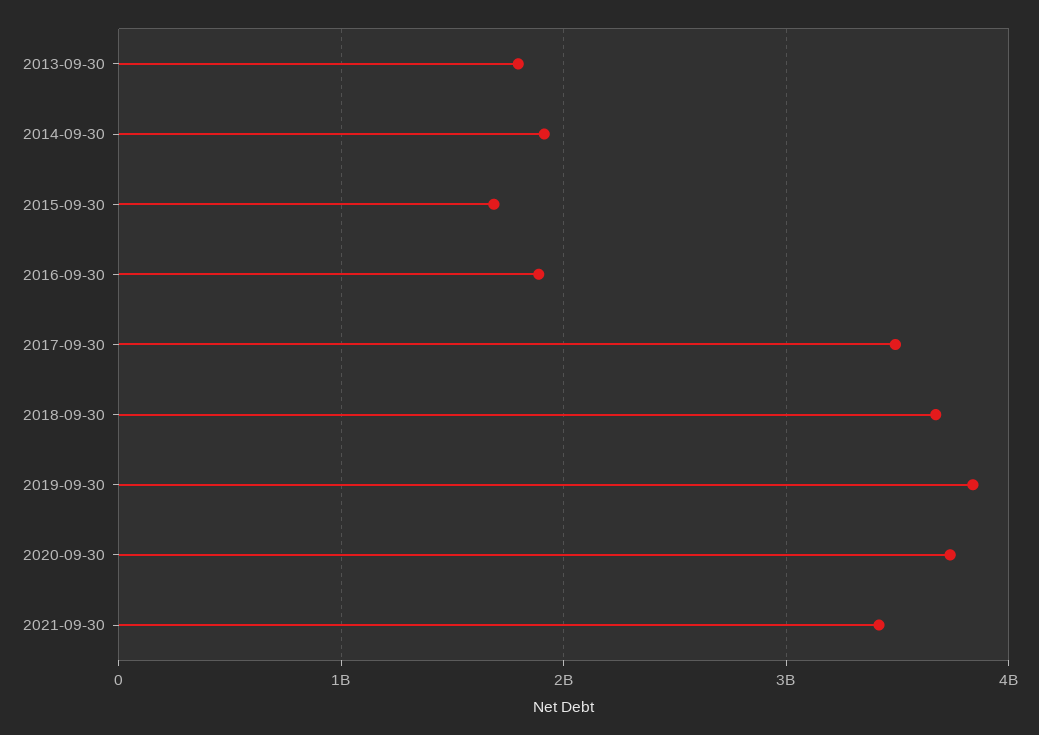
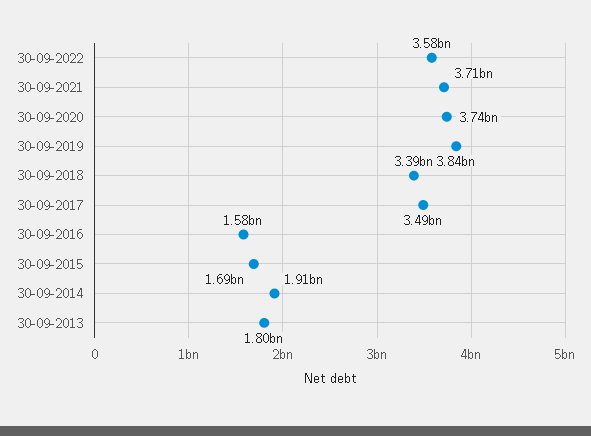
2016-09-30: 1900000000 -> 1580000000
2018-09-30: 3700000000 -> 3390000000
2021-09-30: 3400000000 -> 3710000000
30-09-2022: none -> 3580000000

